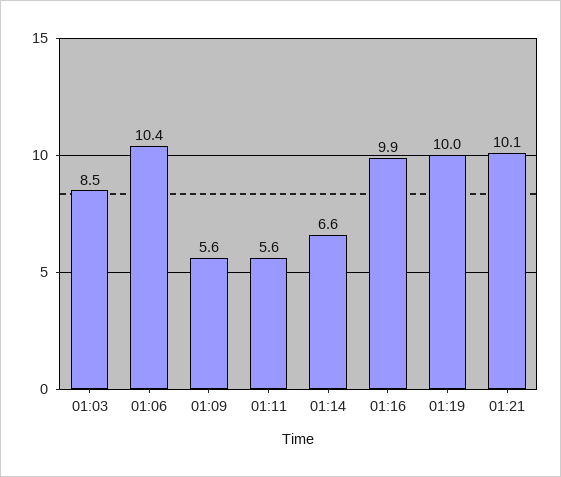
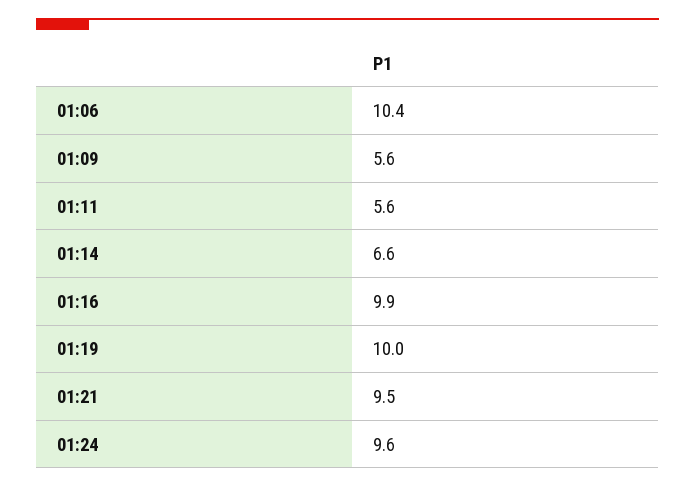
01:03: 8.5 -> none
01:21: 10.1 -> 9.5
01:24: none -> 9.6

